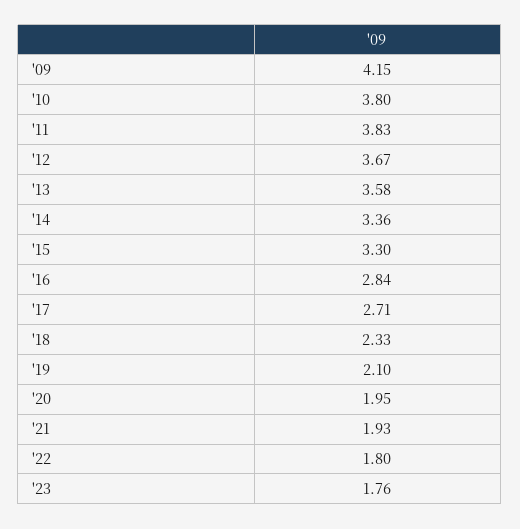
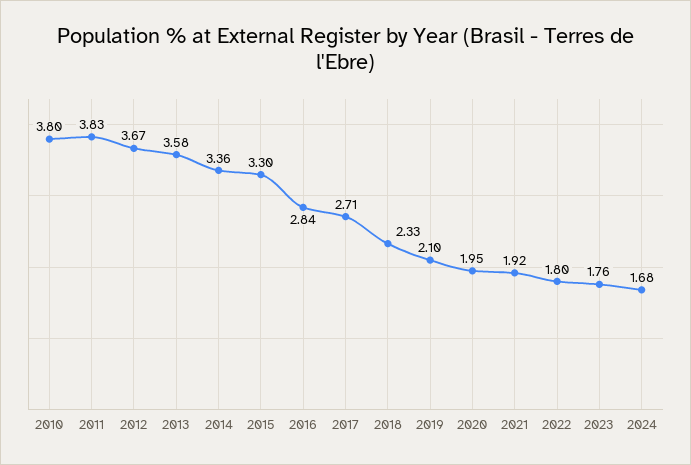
'09: 4.15 -> none
'21: 1.93 -> 1.92
2024: none -> 1.68

